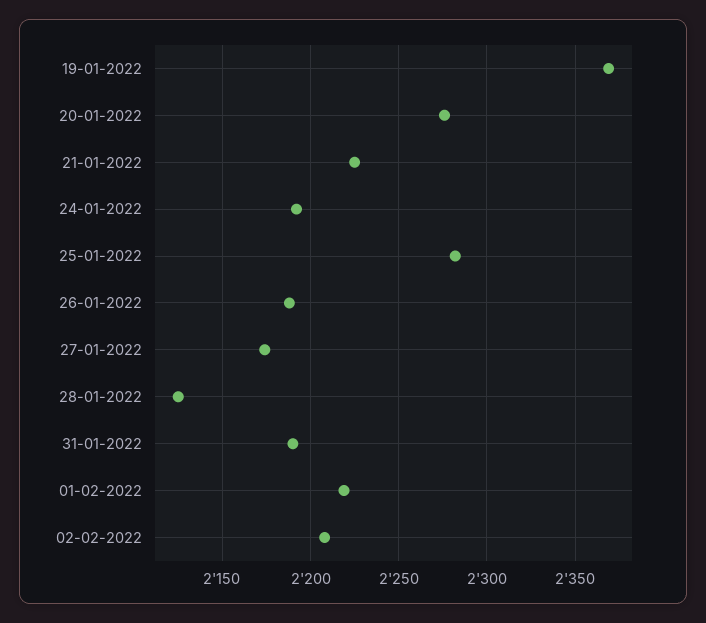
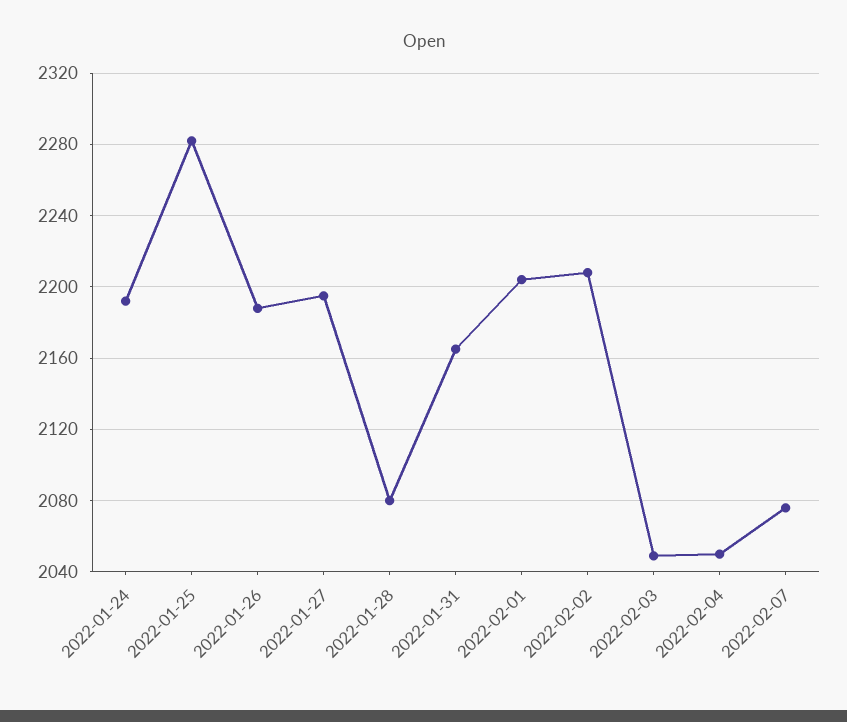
19-01-2022: 2370 -> none
20-01-2022: 2275 -> none
21-01-2022: 2225 -> none
27-01-2022: 2175 -> 2195
28-01-2022: 2125 -> 2080
31-01-2022: 2190 -> 2165
01-02-2022: 2220 -> 2205
2022-02-03: none -> 2050
2022-02-04: none -> 2050
2022-02-07: none -> 2075

